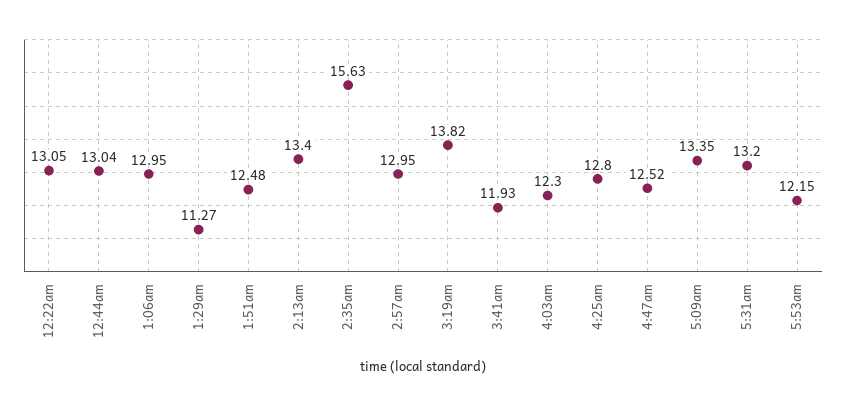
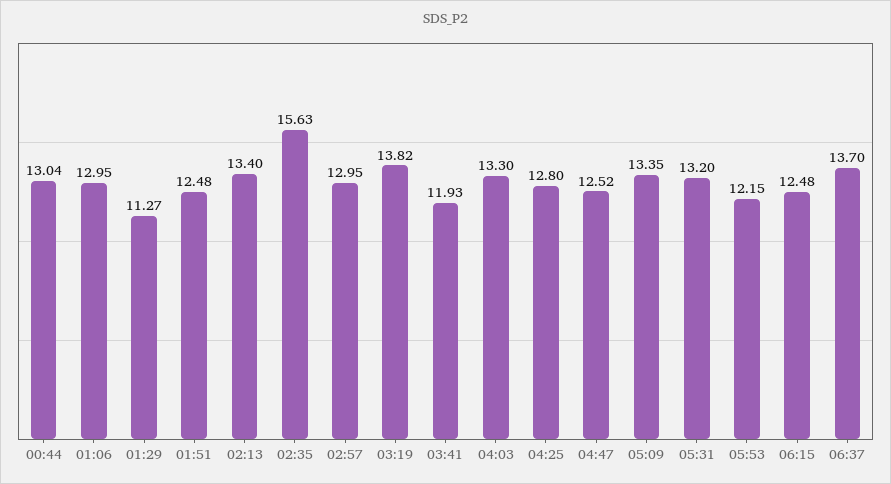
12:22am: 13.05 -> none
4:03am: 12.3 -> 13.3
06:15: none -> 12.48
06:37: none -> 13.7

